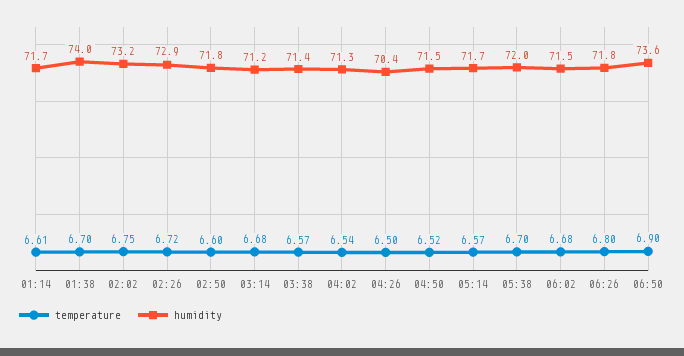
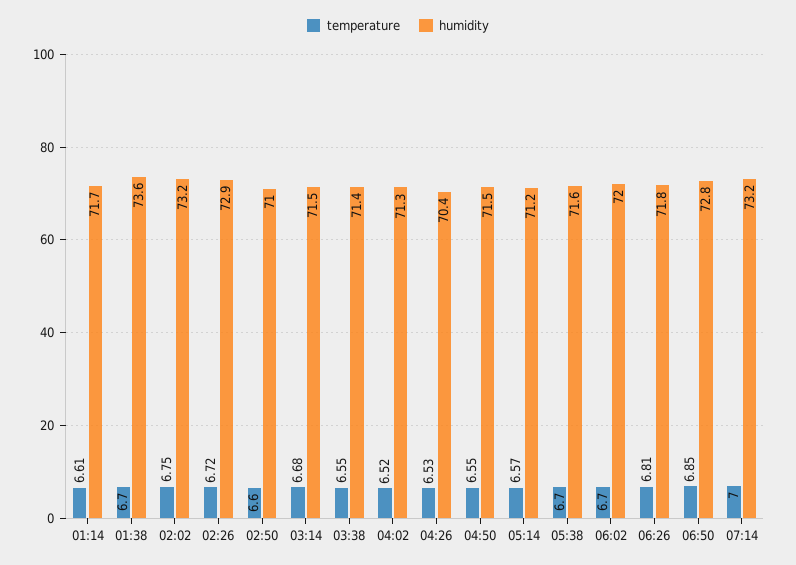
humidity, 01:38: 74 -> 73.6
humidity, 02:50: 71.8 -> 71
humidity, 03:14: 71.2 -> 71.5
temperature, 03:38: 6.57 -> 6.55
temperature, 04:02: 6.54 -> 6.52
temperature, 04:26: 6.5 -> 6.53
temperature, 04:50: 6.52 -> 6.55
humidity, 05:14: 71.7 -> 71.2
humidity, 05:38: 72 -> 71.6
temperature, 06:02: 6.68 -> 6.7
humidity, 06:02: 71.5 -> 72
temperature, 06:26: 6.8 -> 6.81
temperature, 06:50: 6.9 -> 6.85
humidity, 06:50: 73.6 -> 72.8
temperature, 07:14: none -> 7
humidity, 07:14: none -> 73.2

